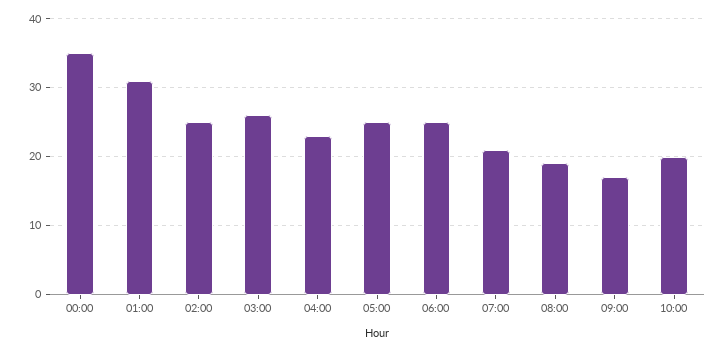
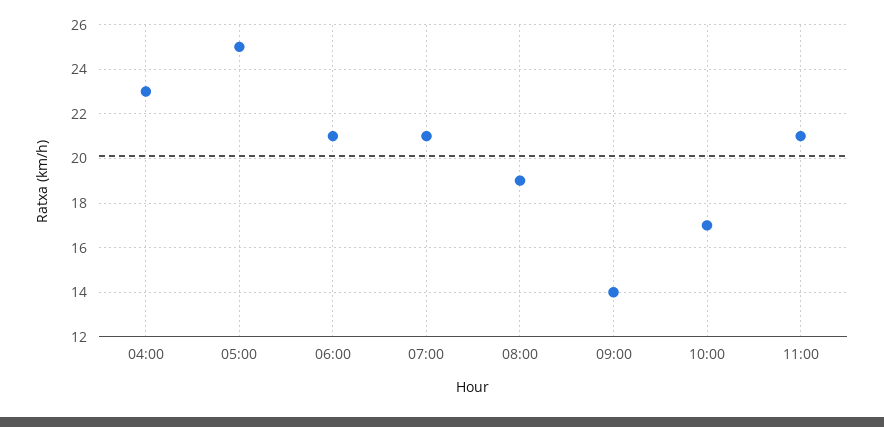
00:00: 35 -> none
01:00: 31 -> none
02:00: 25 -> none
03:00: 26 -> none
06:00: 25 -> 21
09:00: 17 -> 14
10:00: 20 -> 17
11:00: none -> 21

